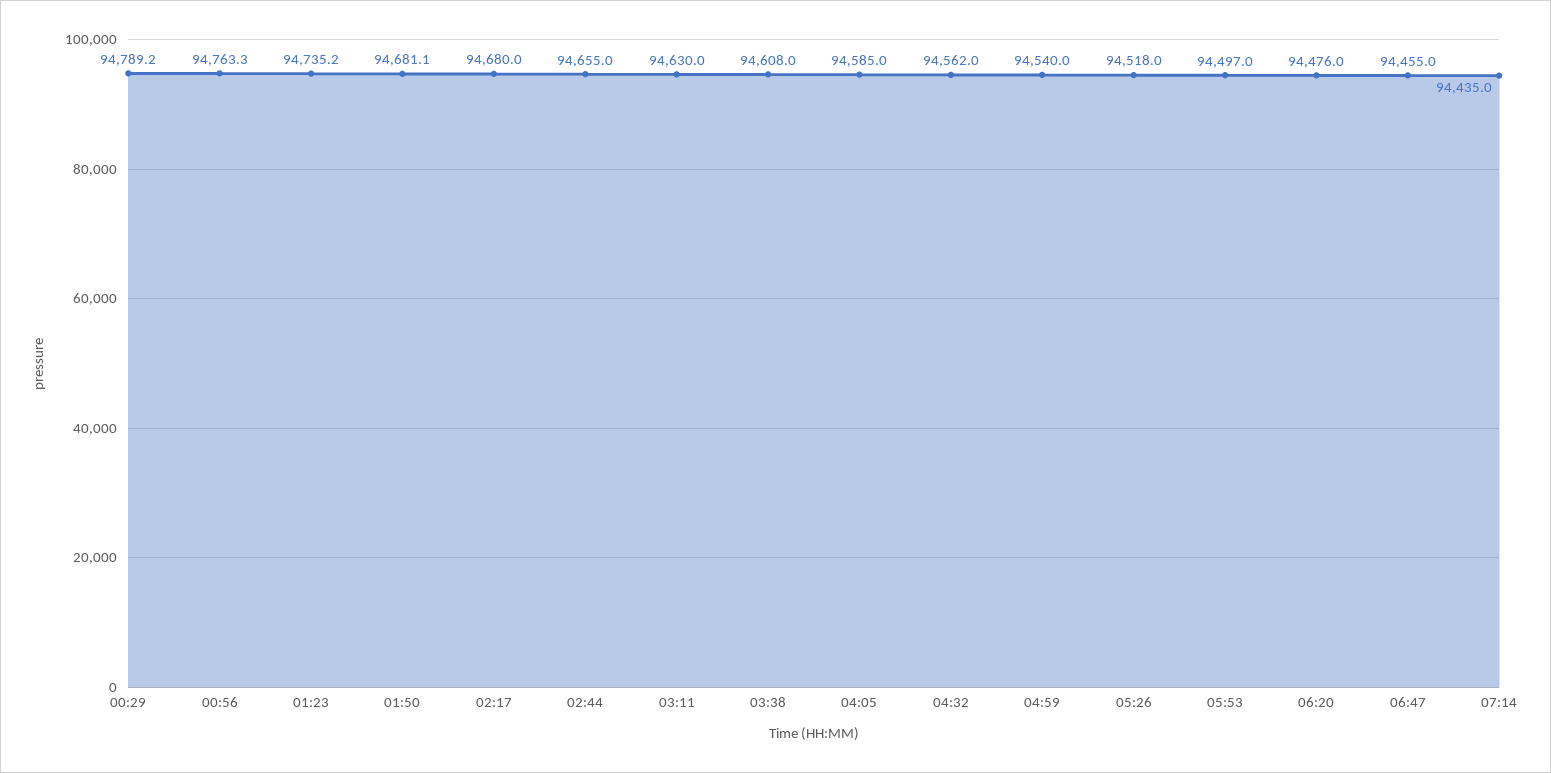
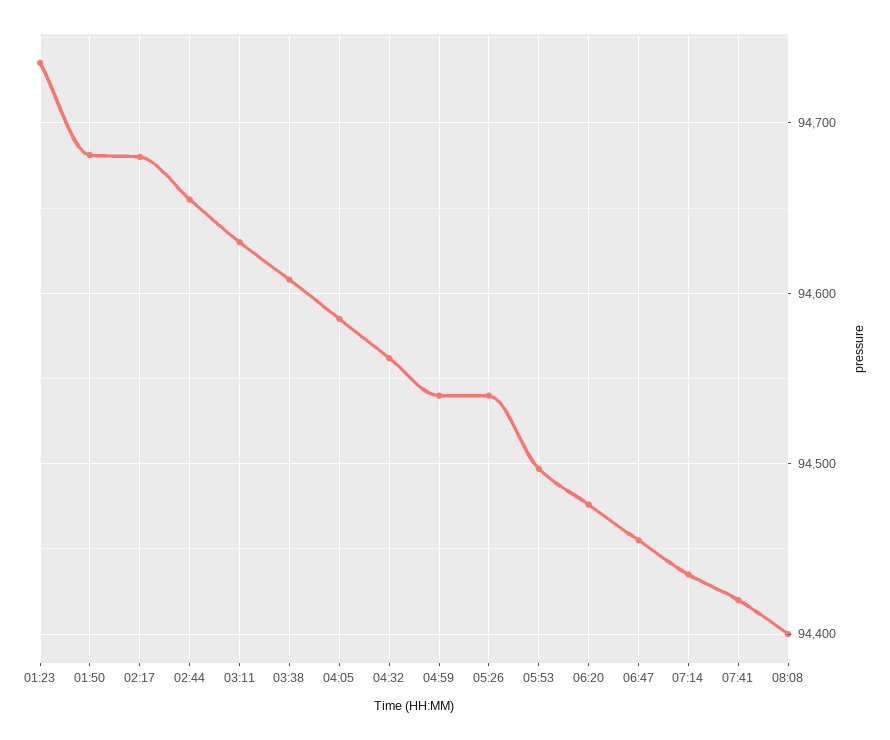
00:29: 94789.2 -> none
00:56: 94763.3 -> none
05:26: 94518 -> 94540
07:41: none -> 94420
08:08: none -> 94400

